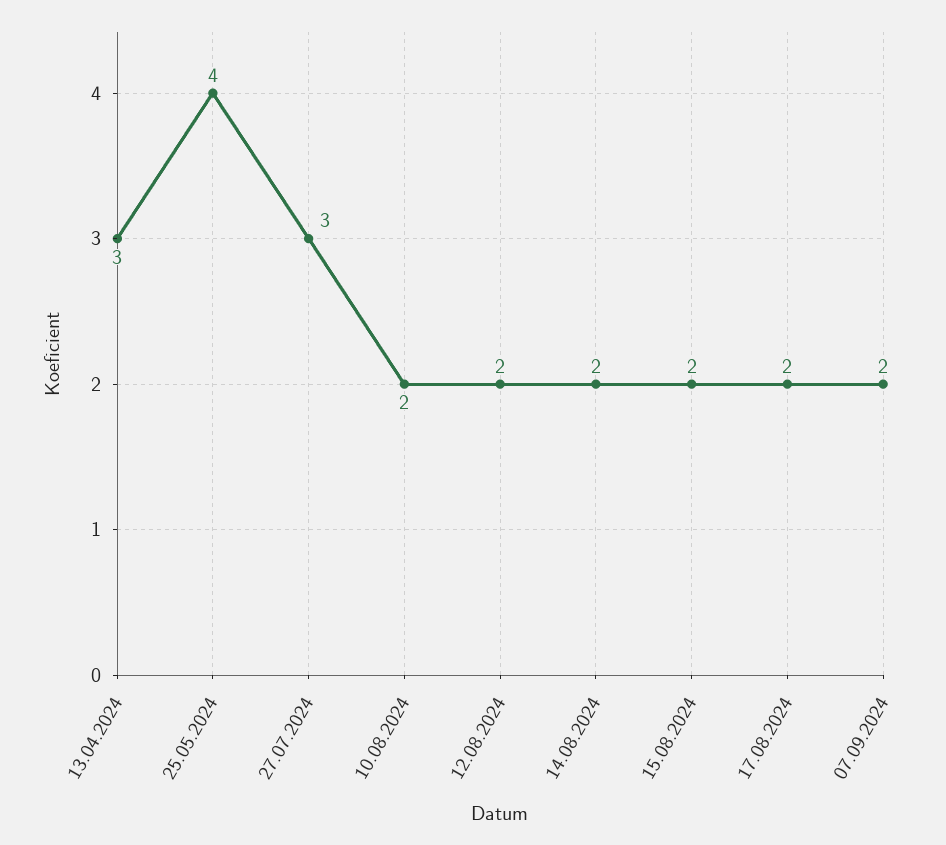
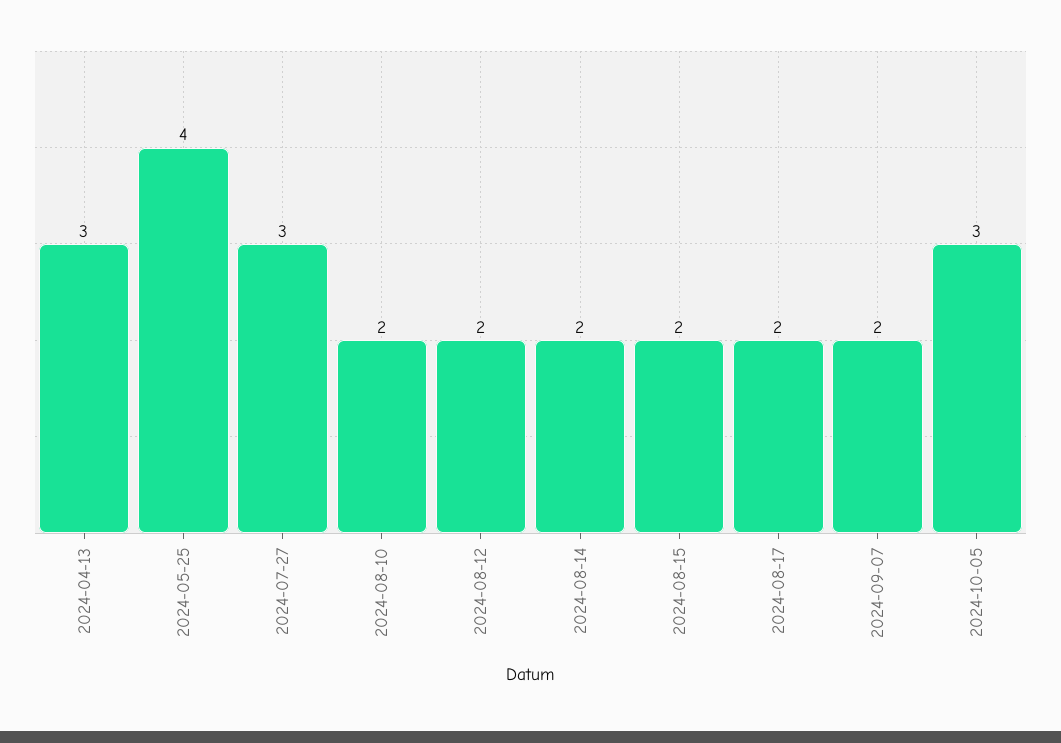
2024-10-05: none -> 3

